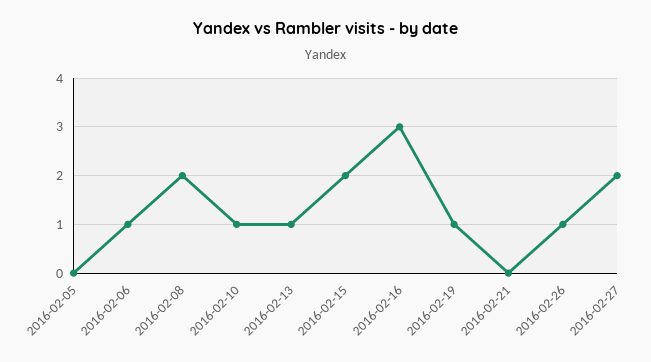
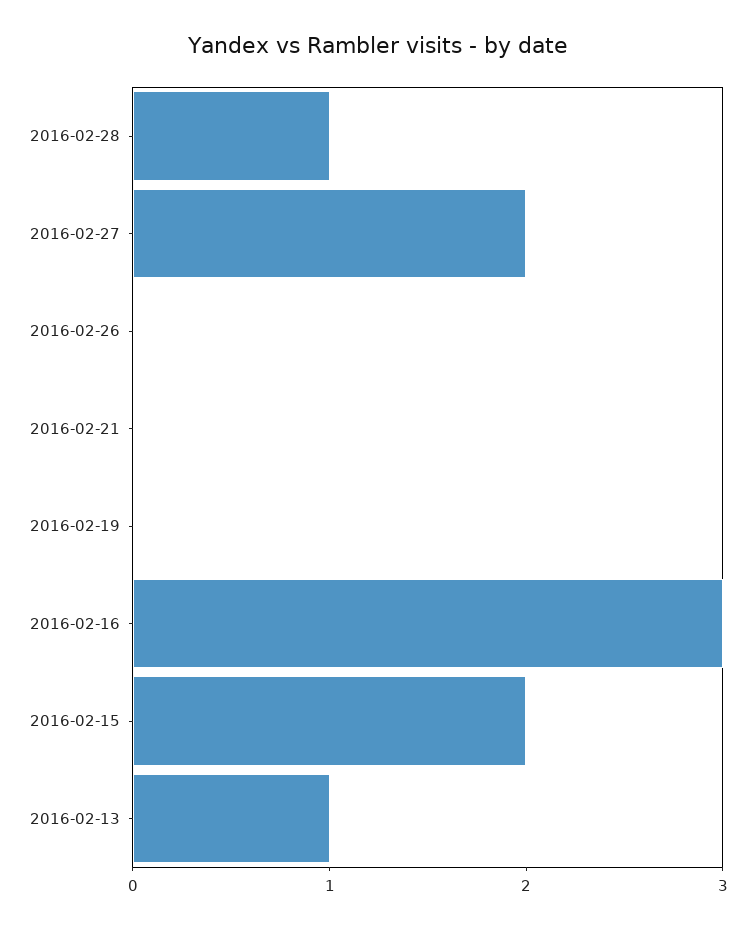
2016-02-05: 0 -> none
2016-02-06: 1 -> none
2016-02-08: 2 -> none
2016-02-10: 1 -> none
2016-02-19: 1 -> 0
2016-02-26: 1 -> 0
2016-02-28: none -> 1

